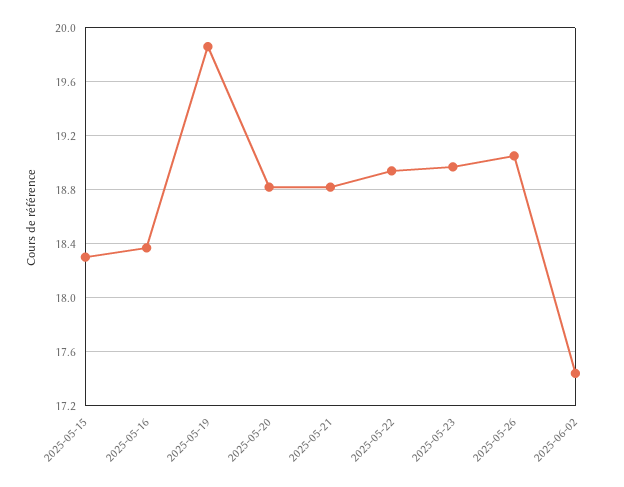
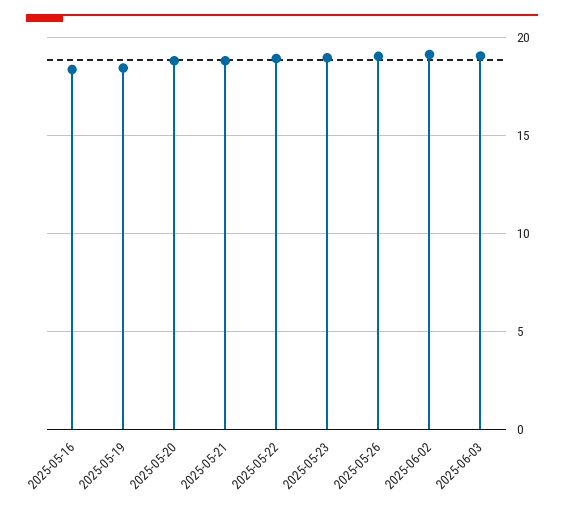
2025-05-15: 18.3 -> none
2025-05-19: 19.85 -> 18.5
2025-06-02: 17.45 -> 19
2025-06-03: none -> 19

